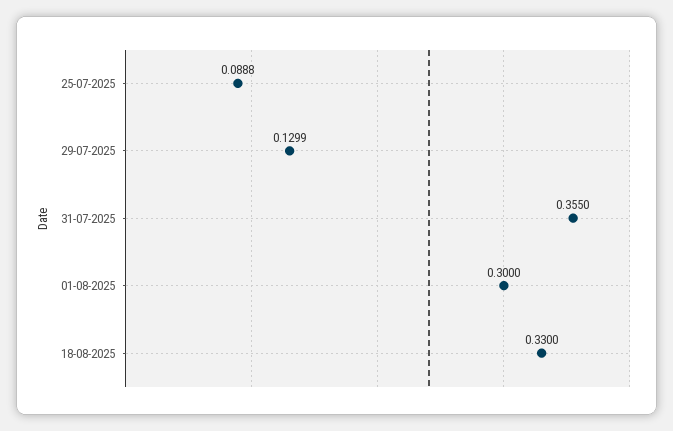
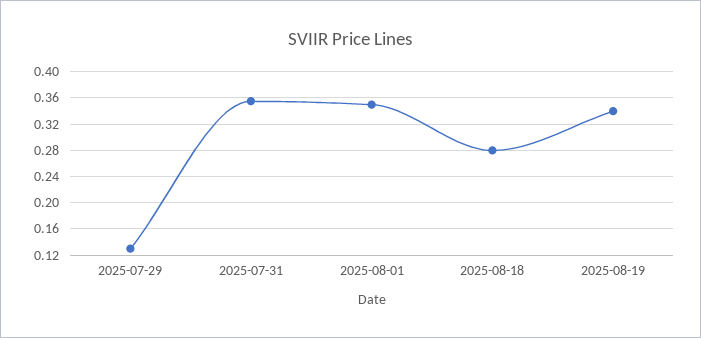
25-07-2025: 0.0888 -> none
01-08-2025: 0.3 -> 0.35
18-08-2025: 0.33 -> 0.28
2025-08-19: none -> 0.34

